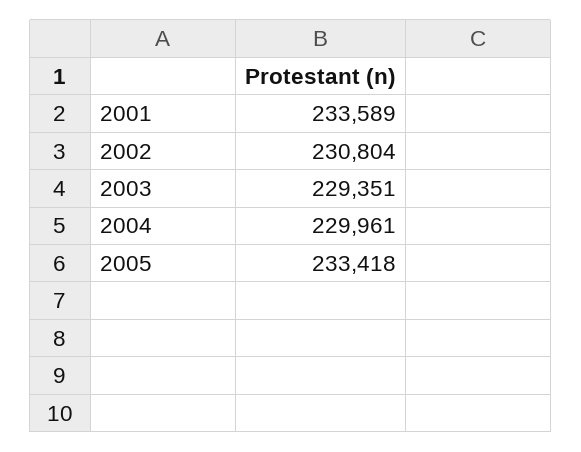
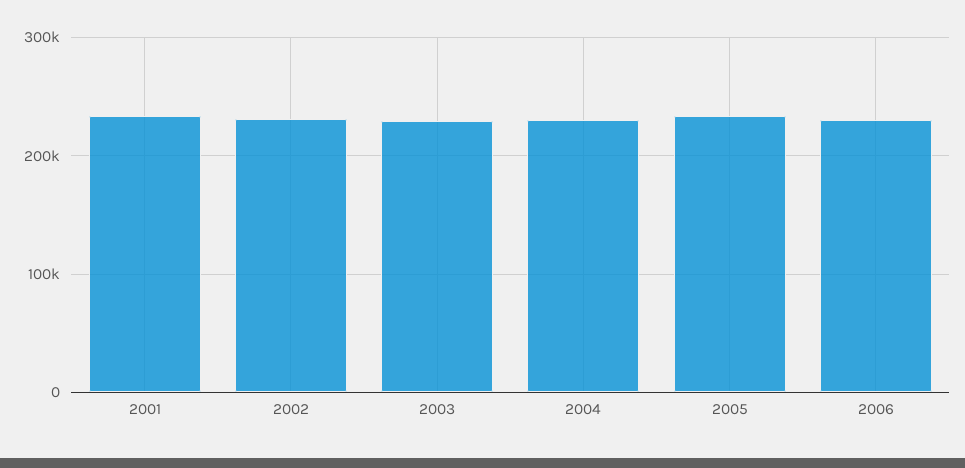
2006: none -> 230000

